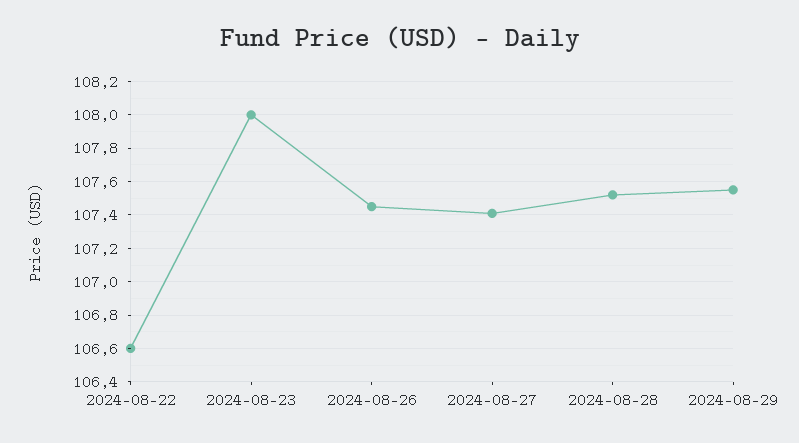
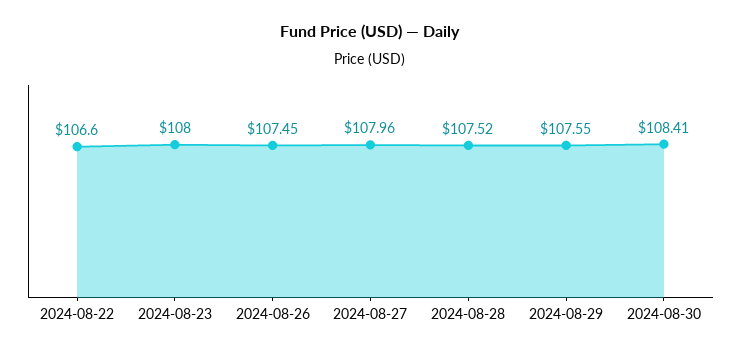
2024-08-27: 107.4 -> 107.96
2024-08-30: none -> 108.41

